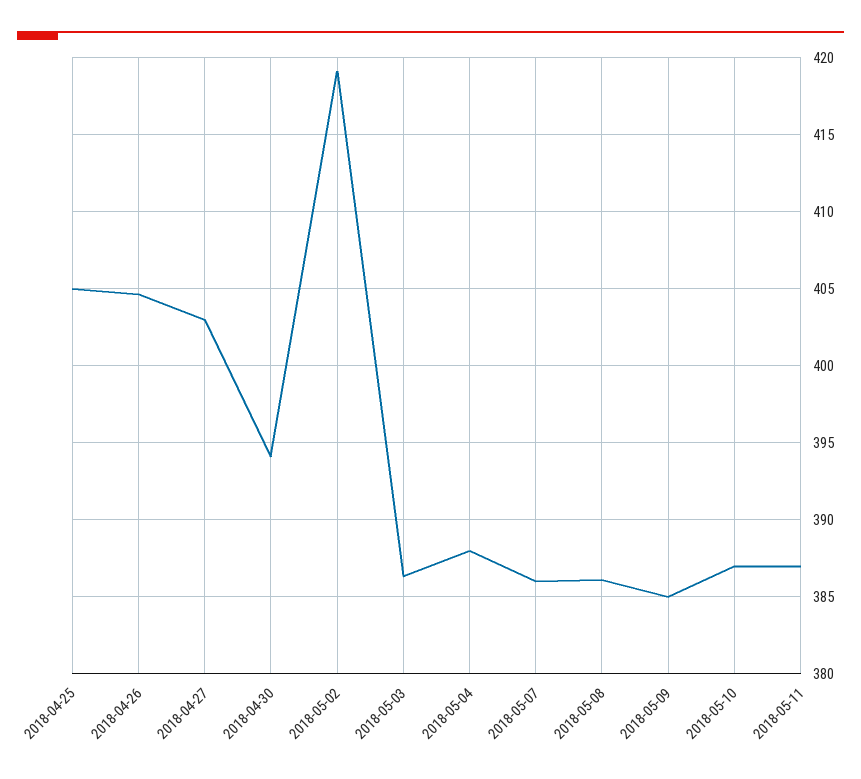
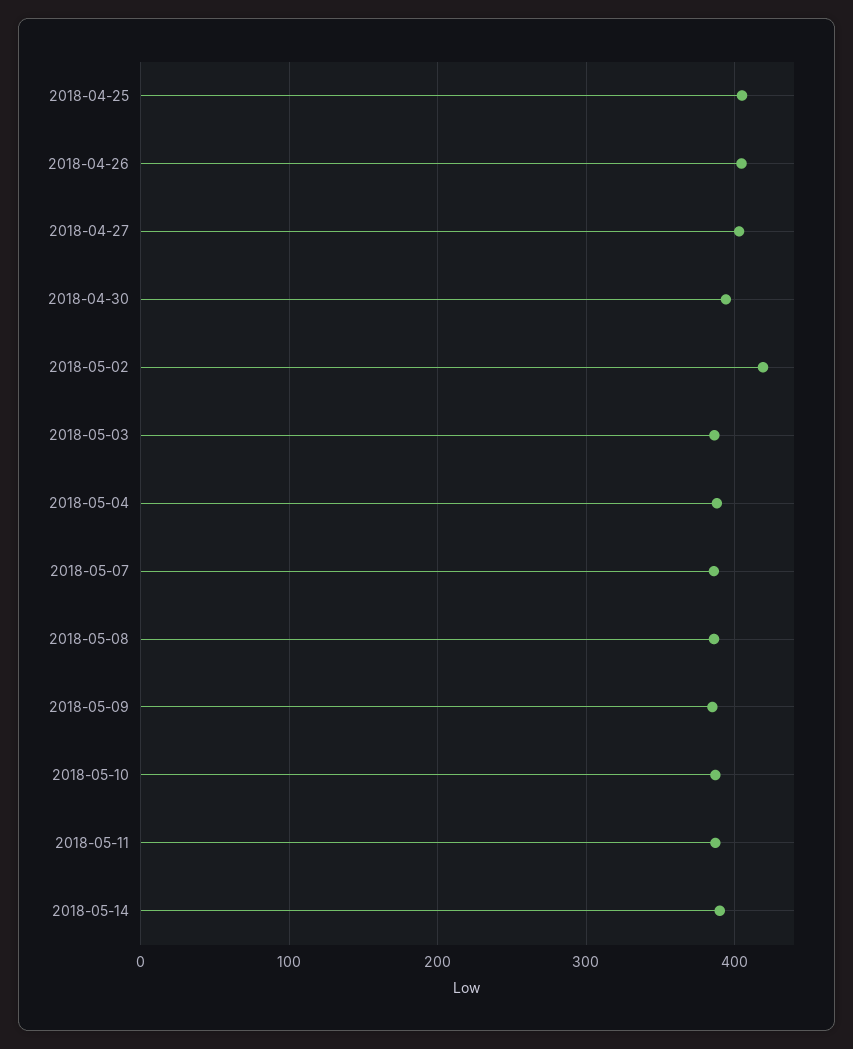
2018-05-14: none -> 390

